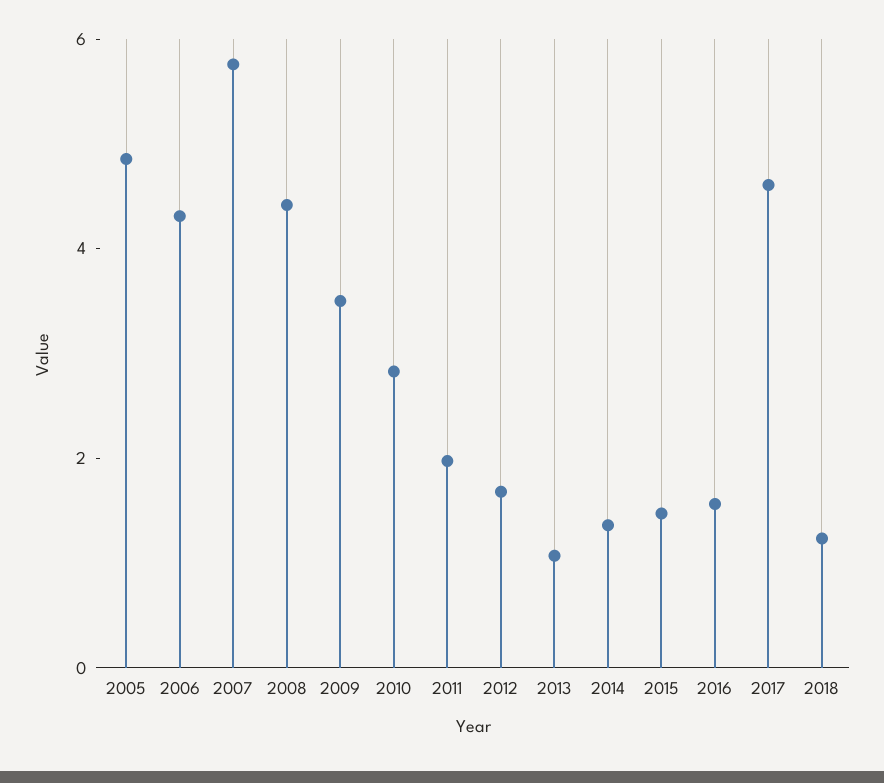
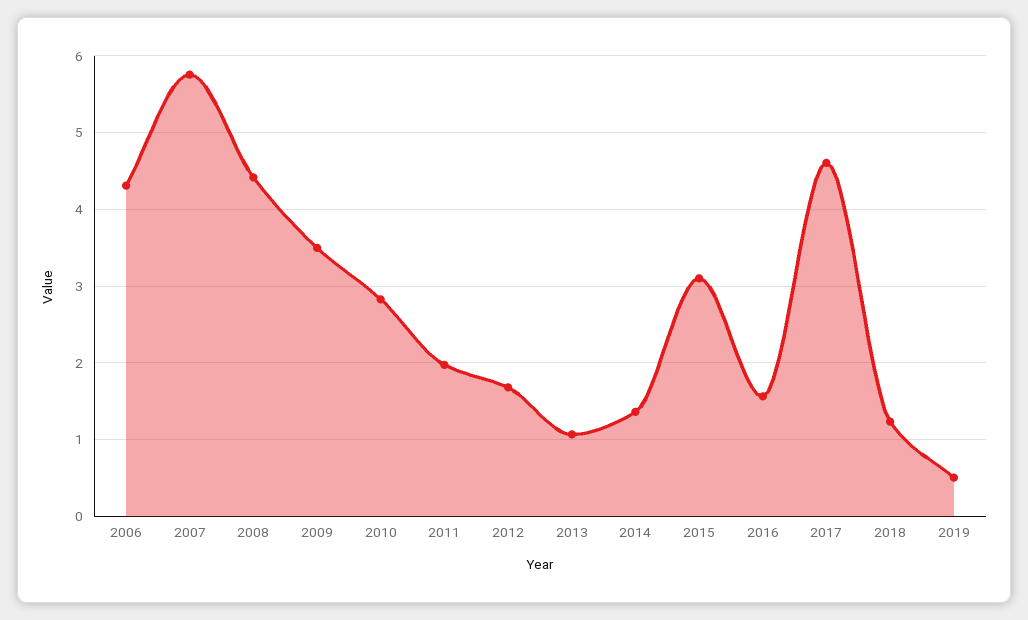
2005: 5 -> none
2015: 1.5 -> 3.1
2019: none -> 0.5

